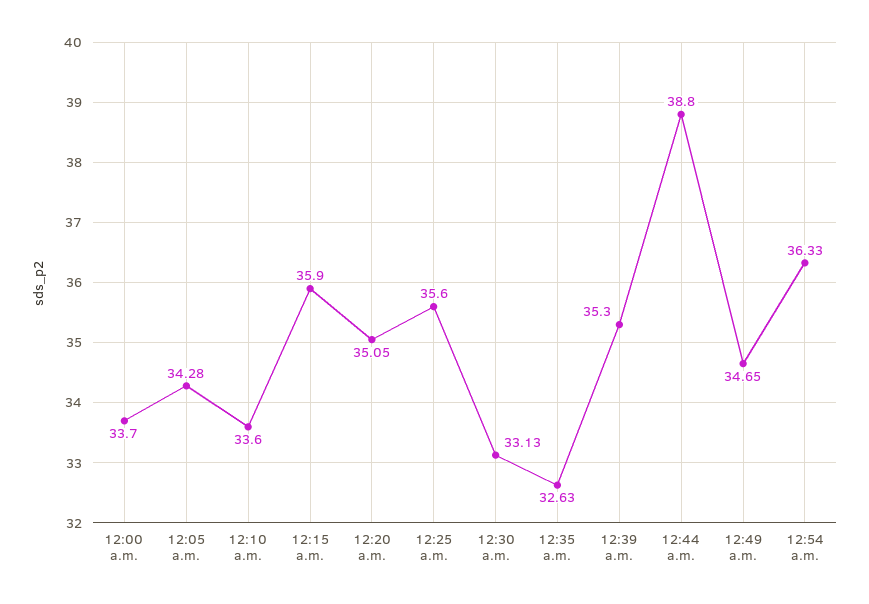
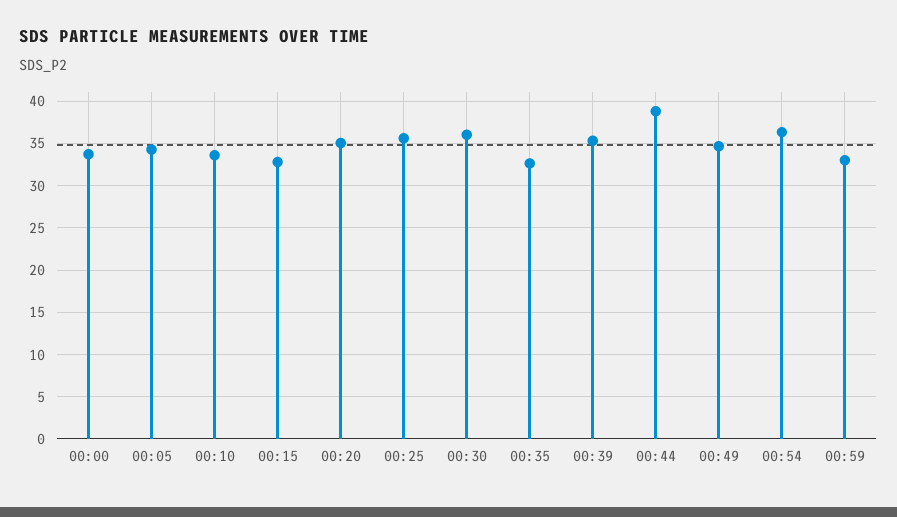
12:15 a.m.: 35.9 -> 33
12:30 a.m.: 33.13 -> 36
00:59: none -> 33

